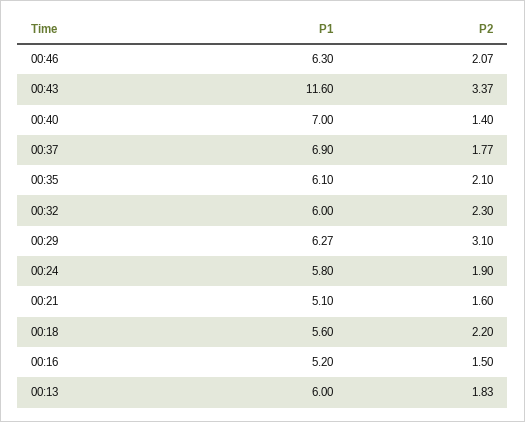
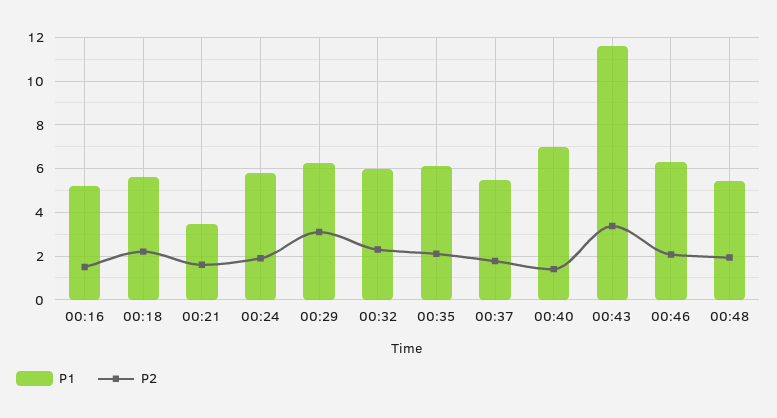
P1, 00:37: 6.9 -> 5.5
P1, 00:21: 5.1 -> 3.5
P1, 00:13: 6 -> none
P2, 00:13: 1.83 -> none
P1, 00:48: none -> 5.5
P2, 00:48: none -> 2

